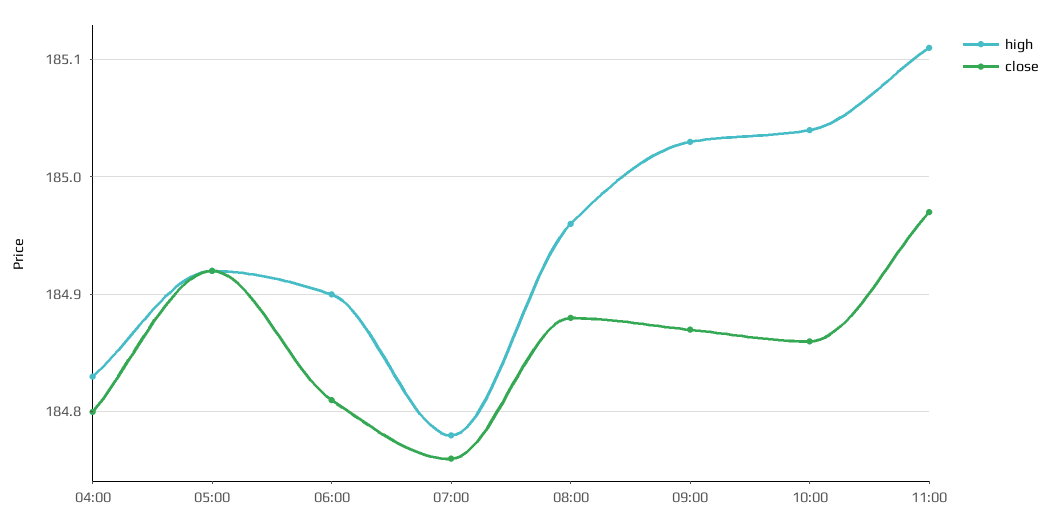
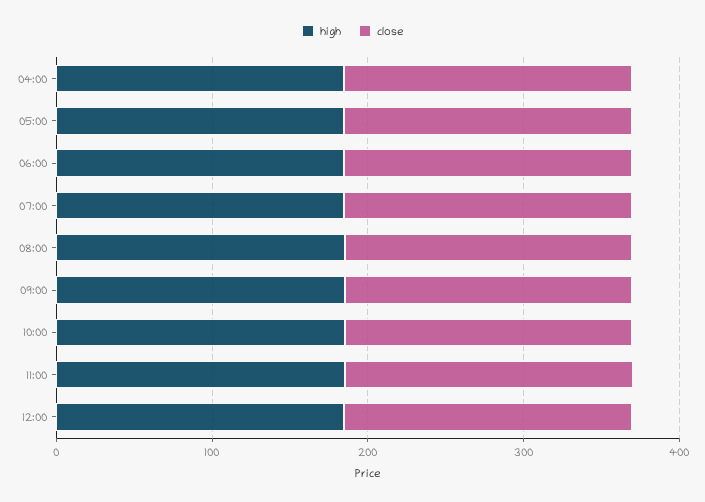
high, 12:00: none -> 180
close, 12:00: none -> 180

